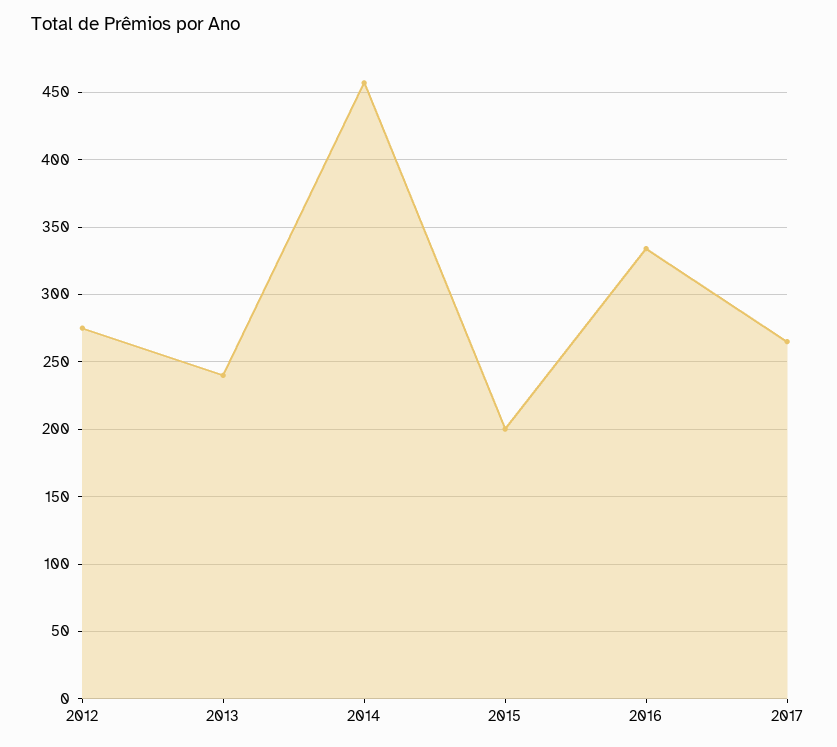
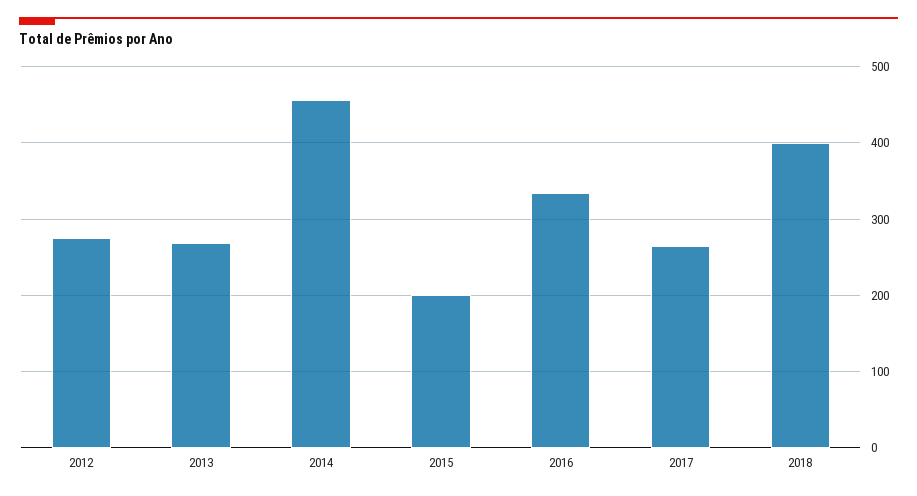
2013: 240 -> 270
2018: none -> 400

